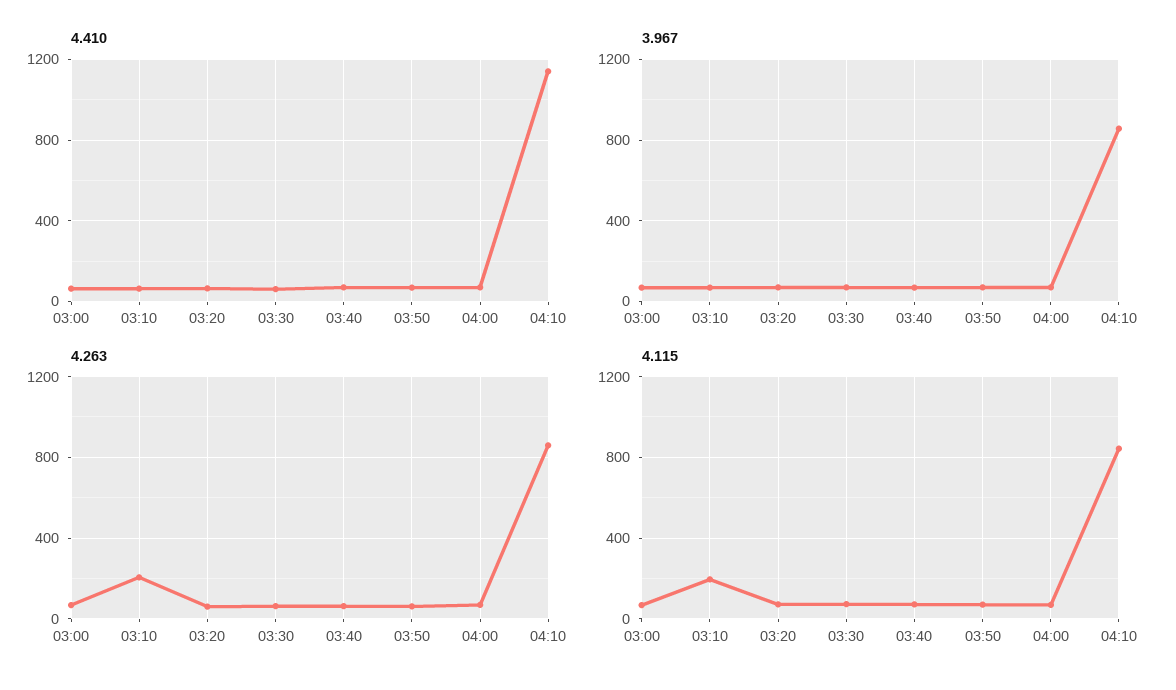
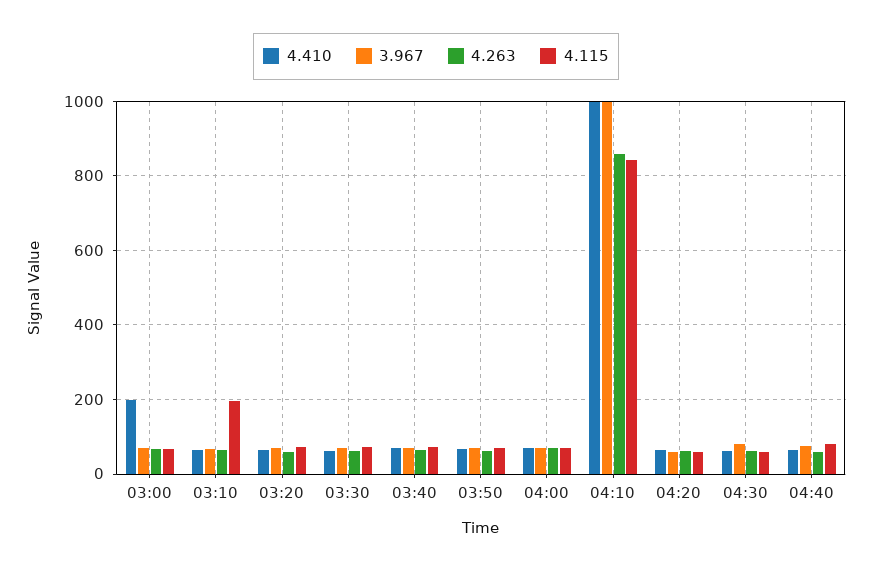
4.410, 03:00: 50 -> 200
4.410, 04:10: 1150 -> 1000
3.967, 04:10: 850 -> 1000
4.263, 03:10: 200 -> 60
4.410, 04:20: none -> 60
3.967, 04:20: none -> 60
4.263, 04:20: none -> 60
4.115, 04:20: none -> 60
4.410, 04:30: none -> 60
3.967, 04:30: none -> 80
4.263, 04:30: none -> 60
4.115, 04:30: none -> 60
4.410, 04:40: none -> 60
3.967, 04:40: none -> 80
4.263, 04:40: none -> 60
4.115, 04:40: none -> 80

